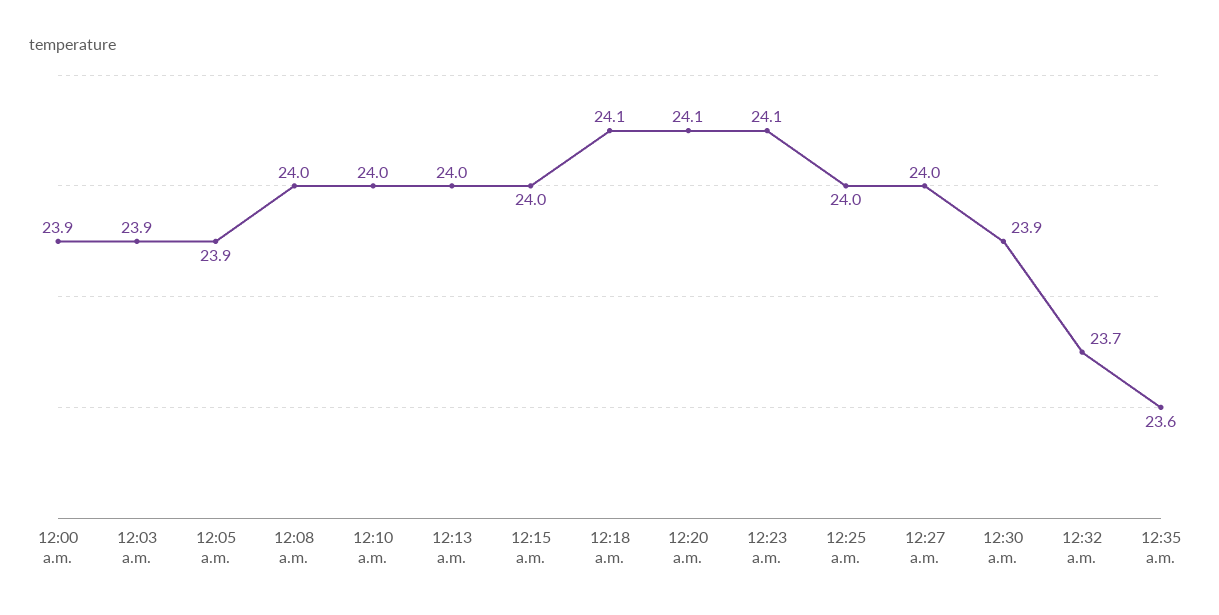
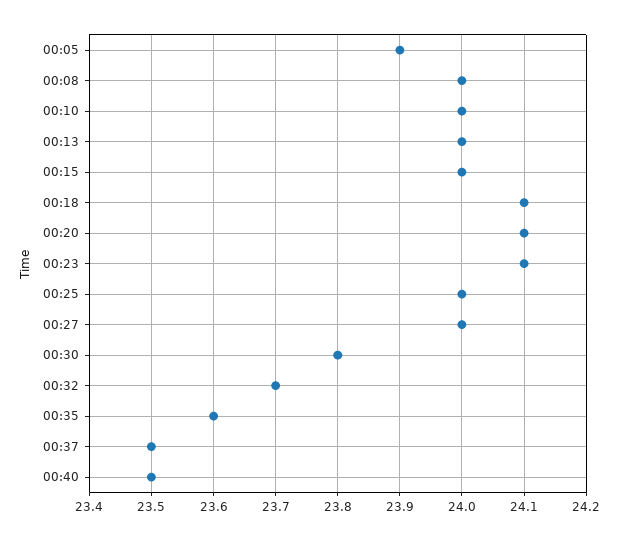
12:00 a.m.: 23.9 -> none
12:03 a.m.: 23.9 -> none
12:30 a.m.: 23.9 -> 23.8
00:37: none -> 23.5
00:40: none -> 23.5

